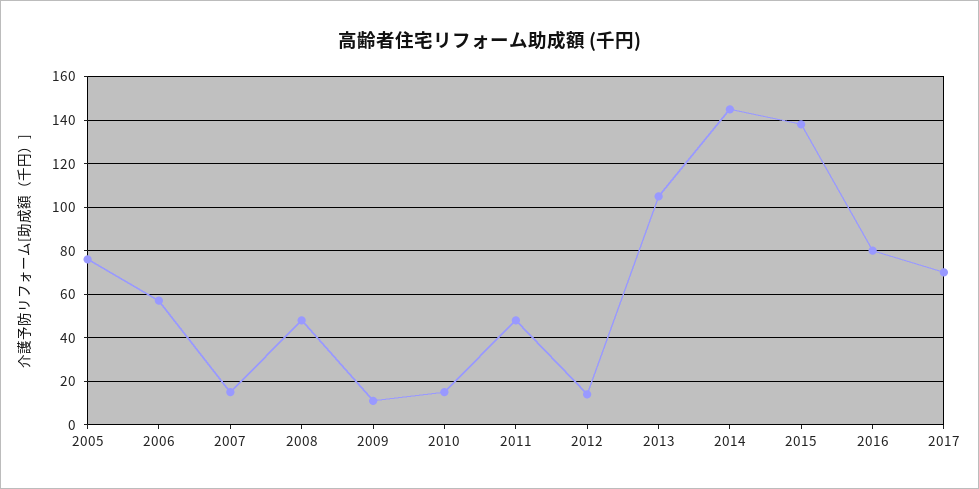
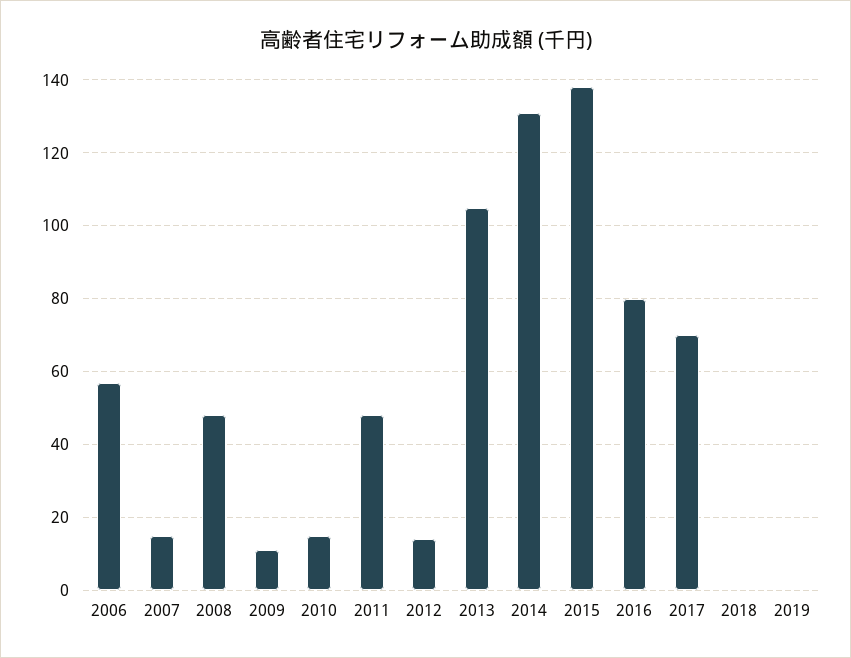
2005: 75 -> none
2014: 145 -> 130
2018: none -> 0
2019: none -> 0

